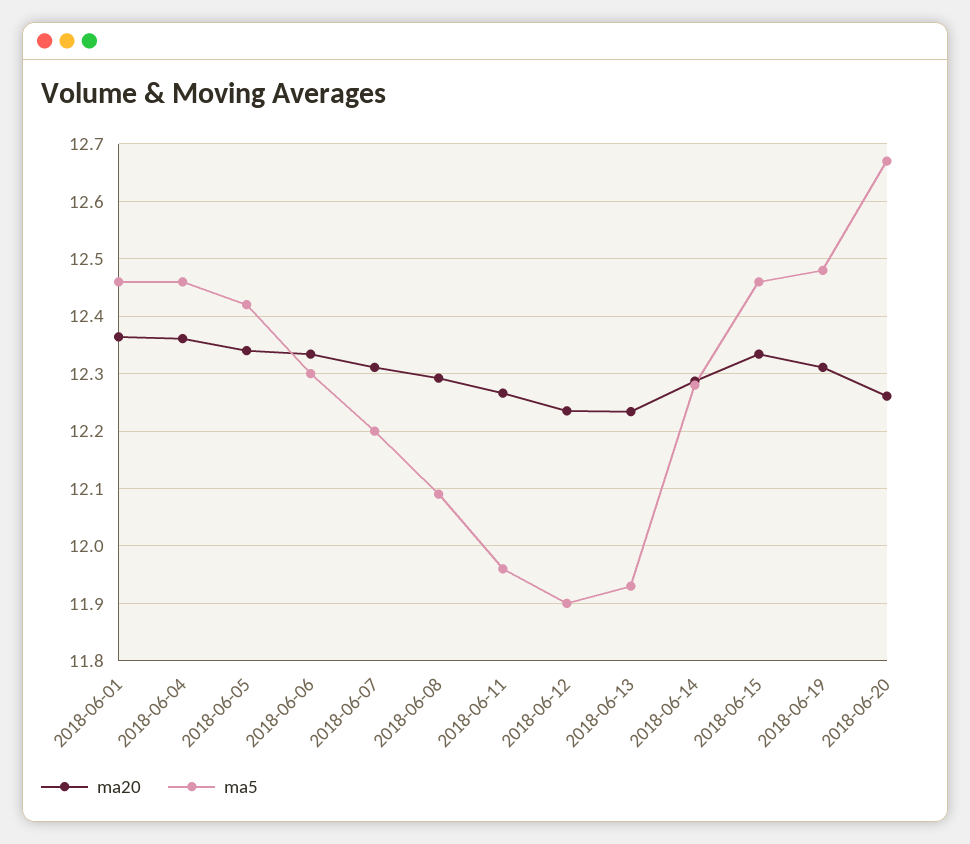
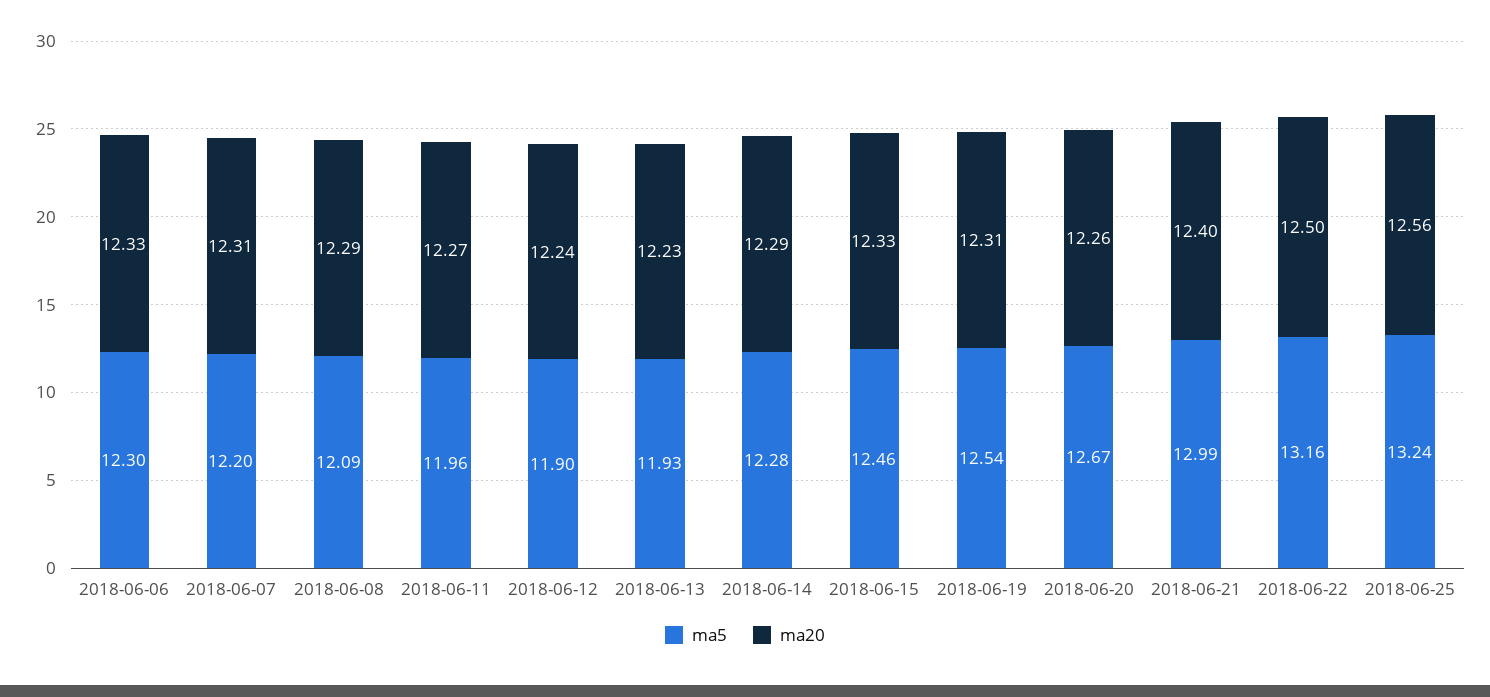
ma20, 2018-06-01: 12.36 -> none
ma5, 2018-06-01: 12.46 -> none
ma20, 2018-06-04: 12.36 -> none
ma5, 2018-06-04: 12.46 -> none
ma20, 2018-06-05: 12.34 -> none
ma5, 2018-06-05: 12.42 -> none
ma5, 2018-06-19: 12.48 -> 12.54
ma5, 2018-06-21: none -> 12.99
ma20, 2018-06-21: none -> 12.4
ma5, 2018-06-22: none -> 13.16
ma20, 2018-06-22: none -> 12.5
ma5, 2018-06-25: none -> 13.24
ma20, 2018-06-25: none -> 12.56

